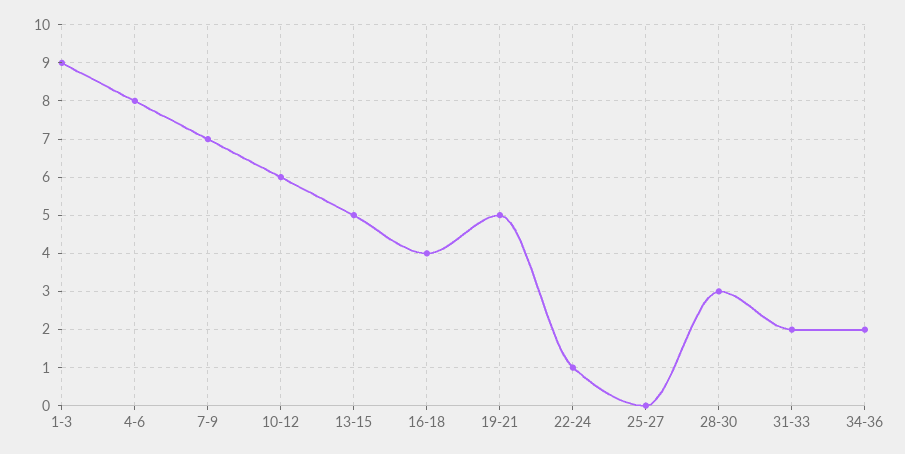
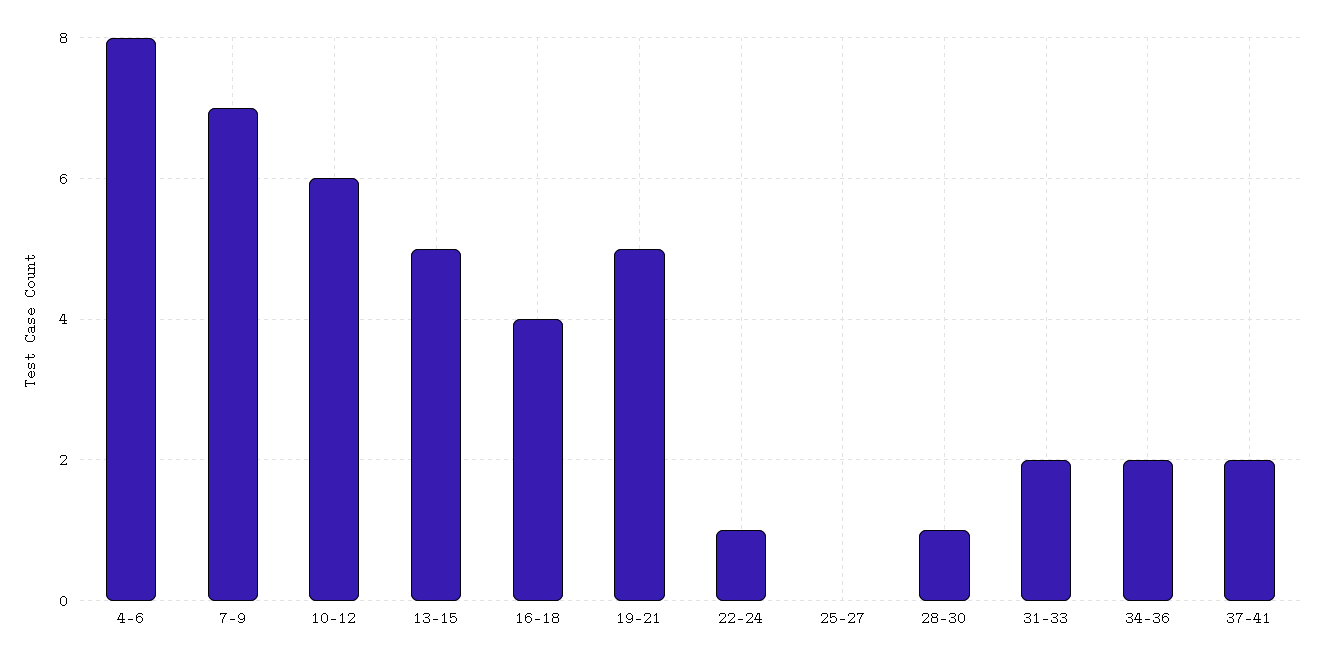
1-3: 9 -> none
28-30: 3 -> 1
37-41: none -> 2

